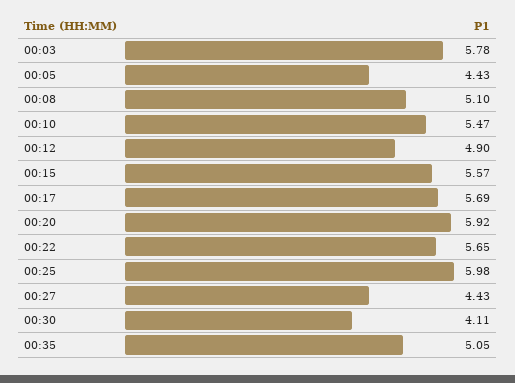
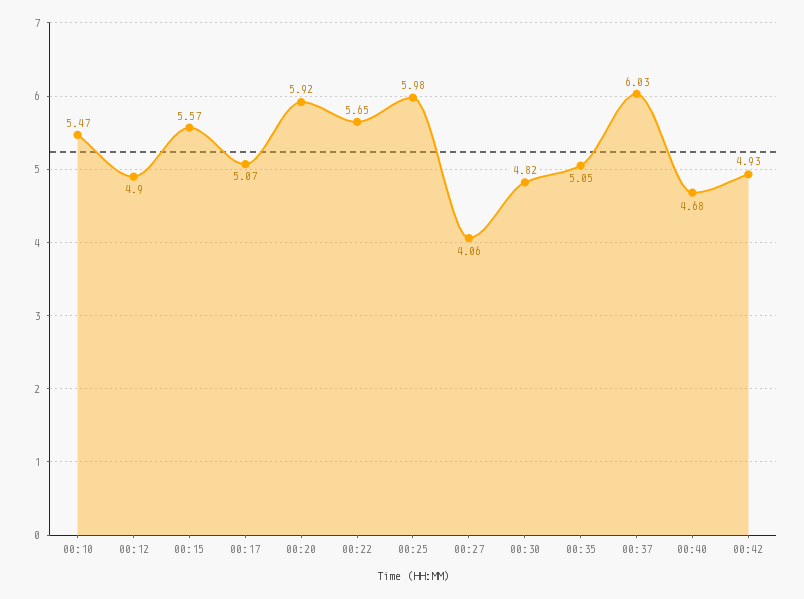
00:03: 5.78 -> none
00:05: 4.43 -> none
00:08: 5.1 -> none
00:17: 5.69 -> 5.07
00:27: 4.43 -> 4.06
00:30: 4.11 -> 4.82
00:37: none -> 6.03
00:40: none -> 4.68
00:42: none -> 4.93

